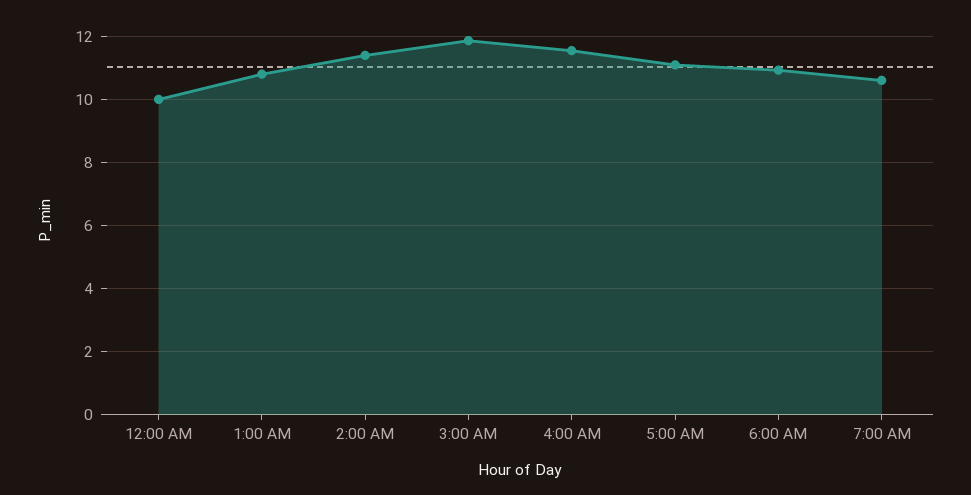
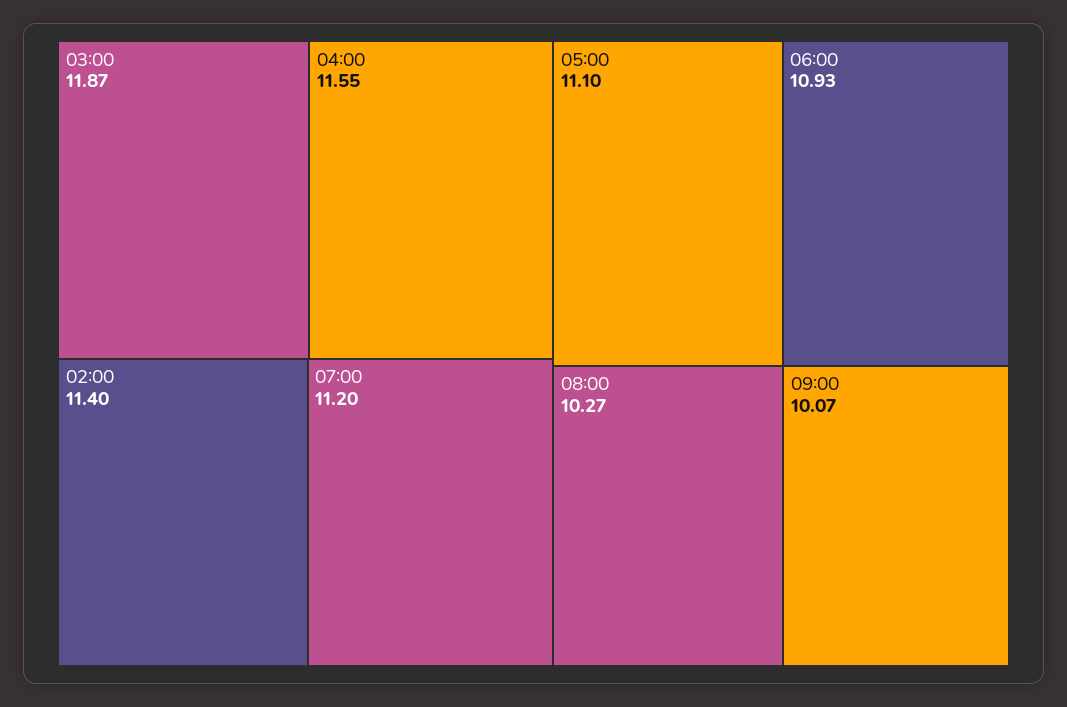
12:00 AM: 10 -> none
1:00 AM: 10.8 -> none
7:00 AM: 10.6 -> 11.2
08:00: none -> 10.27
09:00: none -> 10.07

